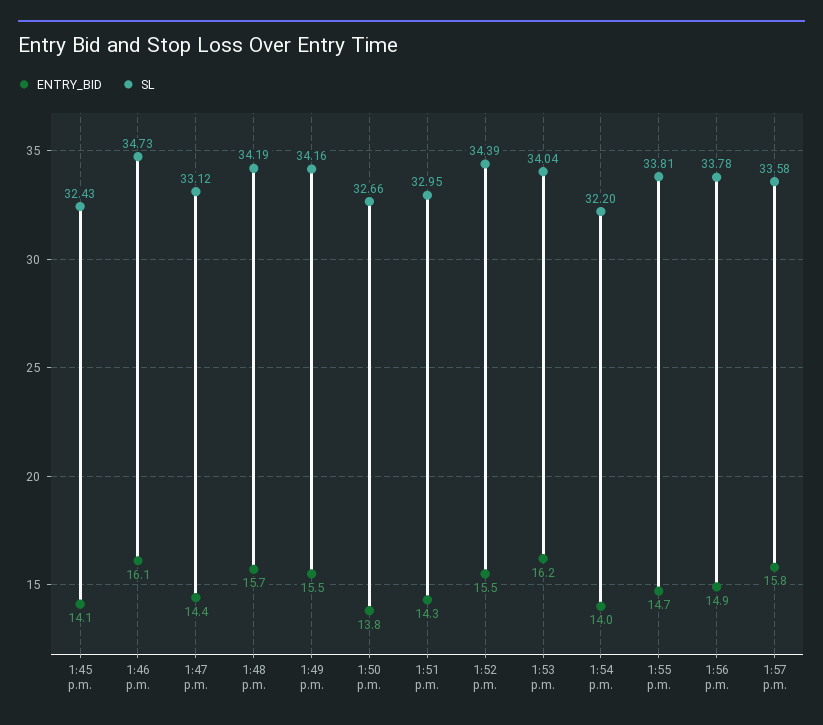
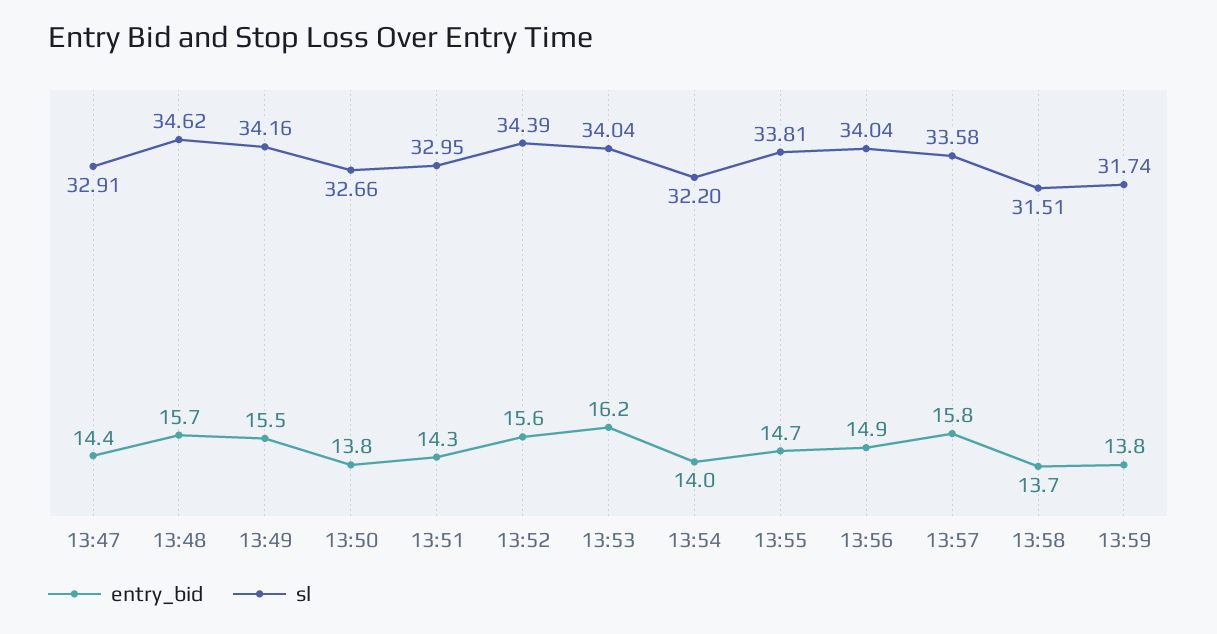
ENTRY_BID, 1:45 p.m.: 14.1 -> none
SL, 1:45 p.m.: 32.43 -> none
ENTRY_BID, 1:46 p.m.: 16.1 -> none
SL, 1:46 p.m.: 34.73 -> none
SL, 1:47 p.m.: 33.12 -> 32.91
SL, 1:48 p.m.: 34.19 -> 34.62
ENTRY_BID, 1:52 p.m.: 15.5 -> 15.6
SL, 1:56 p.m.: 33.78 -> 34.04
ENTRY_BID, 13:58: none -> 13.7
SL, 13:58: none -> 31.51
ENTRY_BID, 13:59: none -> 13.8
SL, 13:59: none -> 31.74

